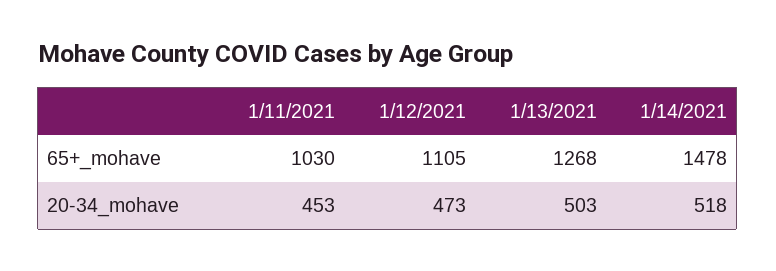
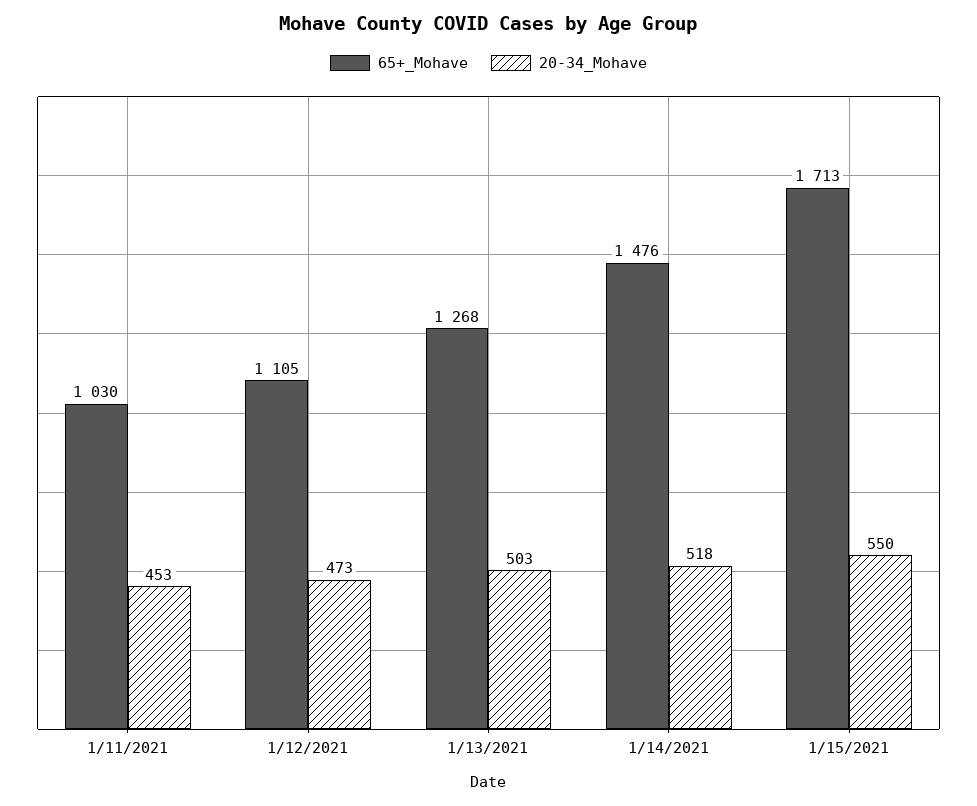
65+_mohave, 1/14/2021: 1478 -> 1476
65+_mohave, 1/15/2021: none -> 1713
20-34_mohave, 1/15/2021: none -> 550

